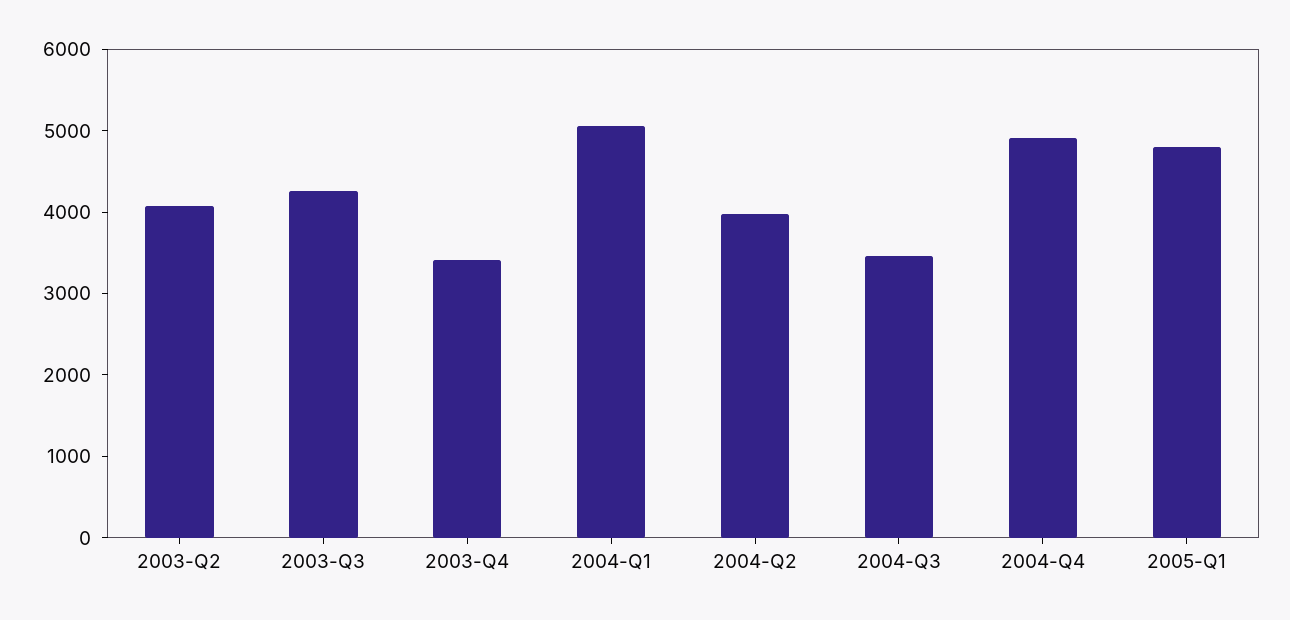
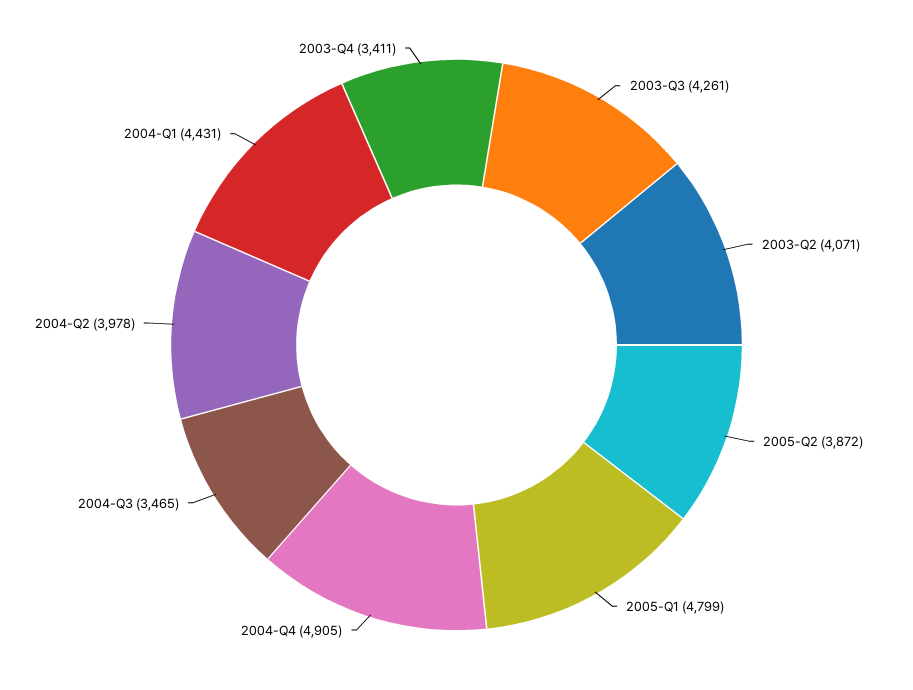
2004-Q1: 5000 -> 4431
2005-Q2: none -> 3872

